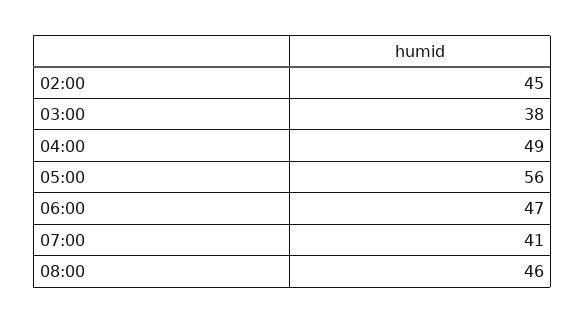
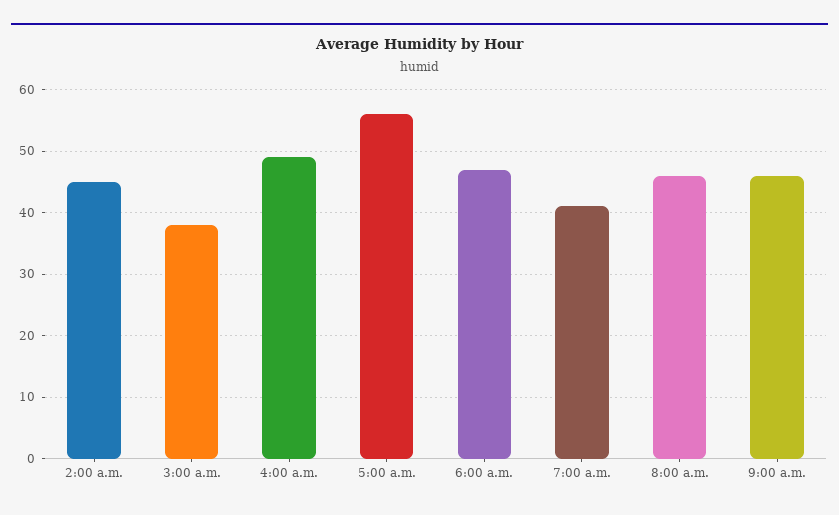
9:00 a.m.: none -> 46

